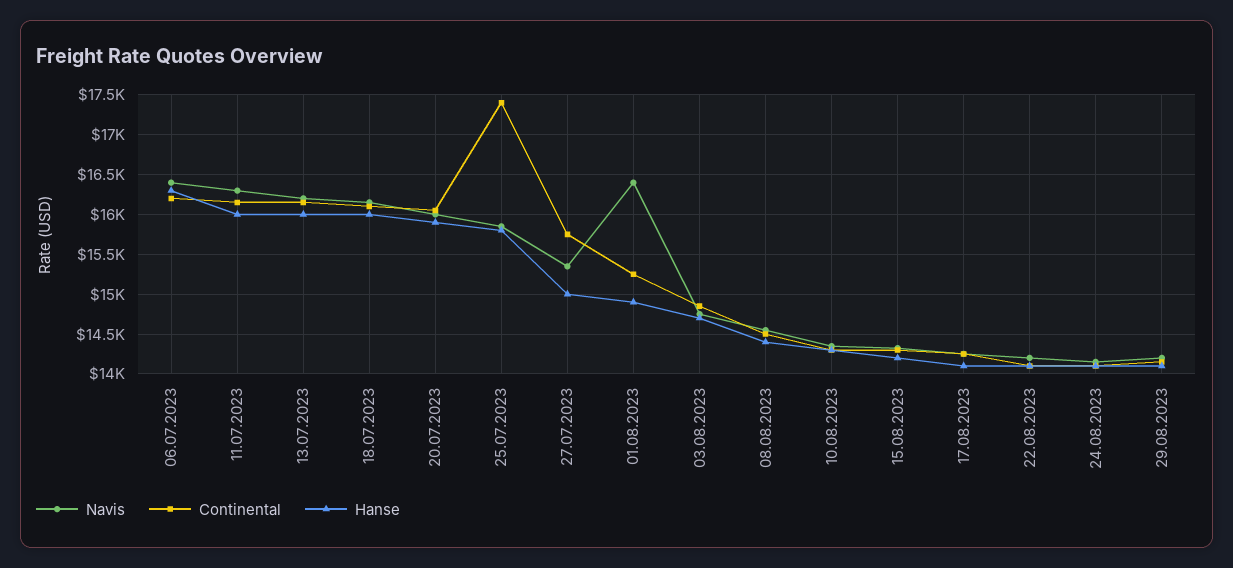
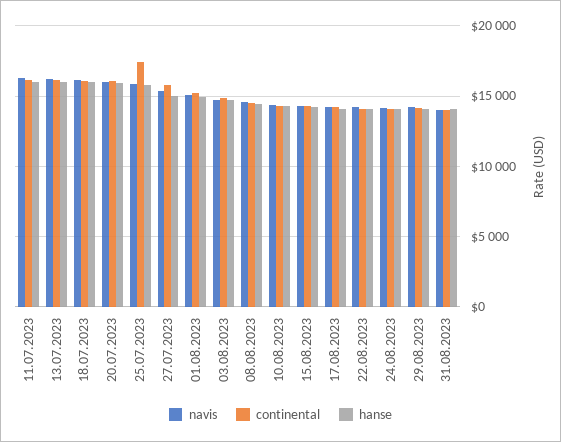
Navis, 06.07.2023: 16400 -> none
Continental, 06.07.2023: 16200 -> none
Hanse, 06.07.2023: 16300 -> none
Navis, 01.08.2023: 16400 -> 15000
Navis, 31.08.2023: none -> 14000
Continental, 31.08.2023: none -> 14000
Hanse, 31.08.2023: none -> 14000

